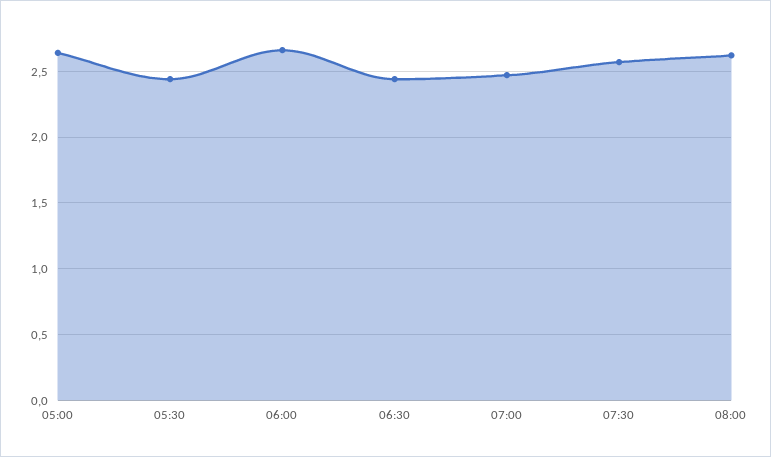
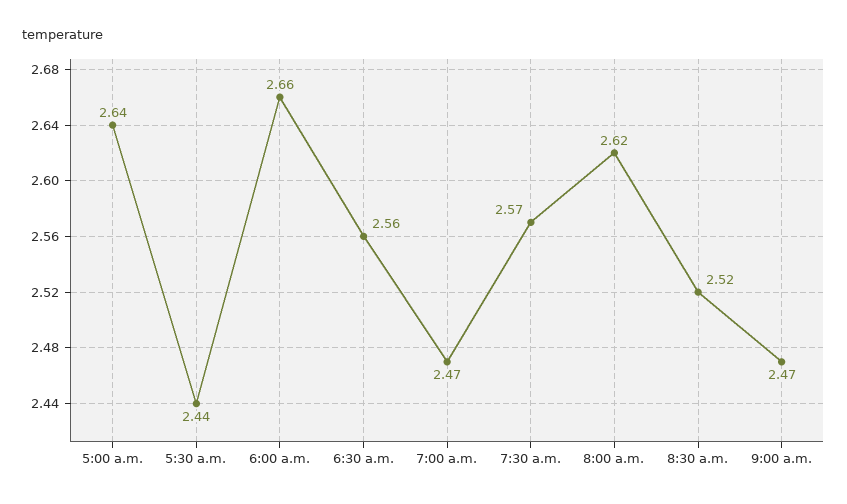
06:30: 2.45 -> 2.56
8:30 a.m.: none -> 2.52
9:00 a.m.: none -> 2.47

